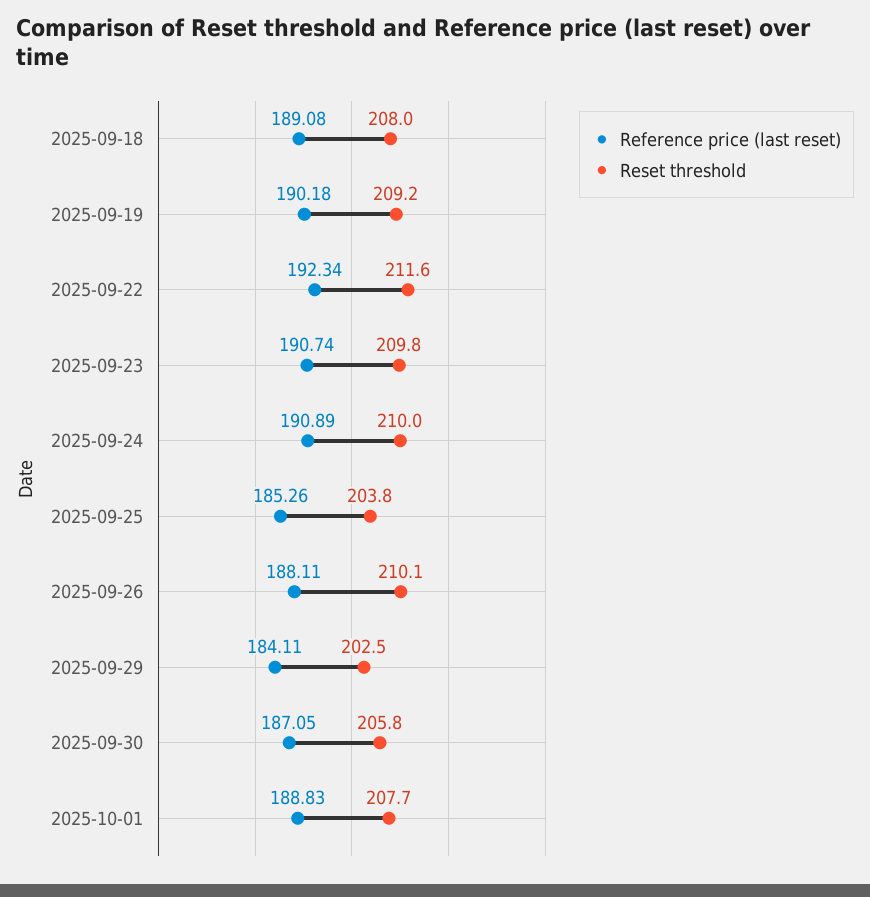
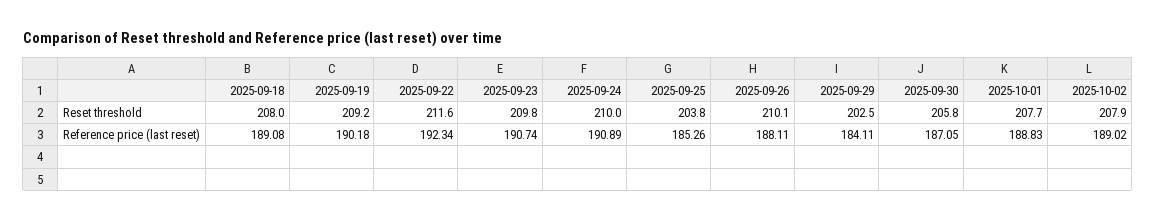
Reset threshold, 2025-10-02: none -> 207.9
Reference price (last reset), 2025-10-02: none -> 189.02

